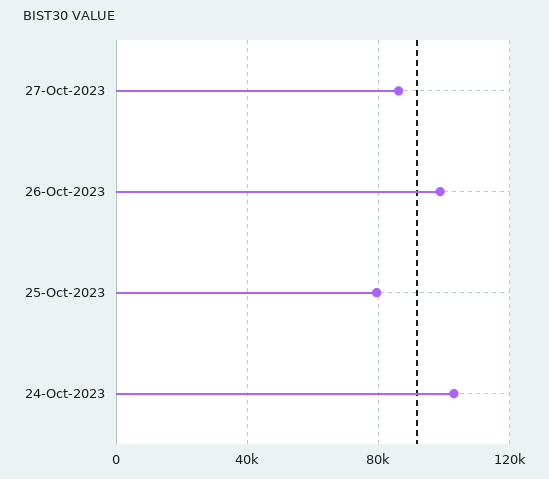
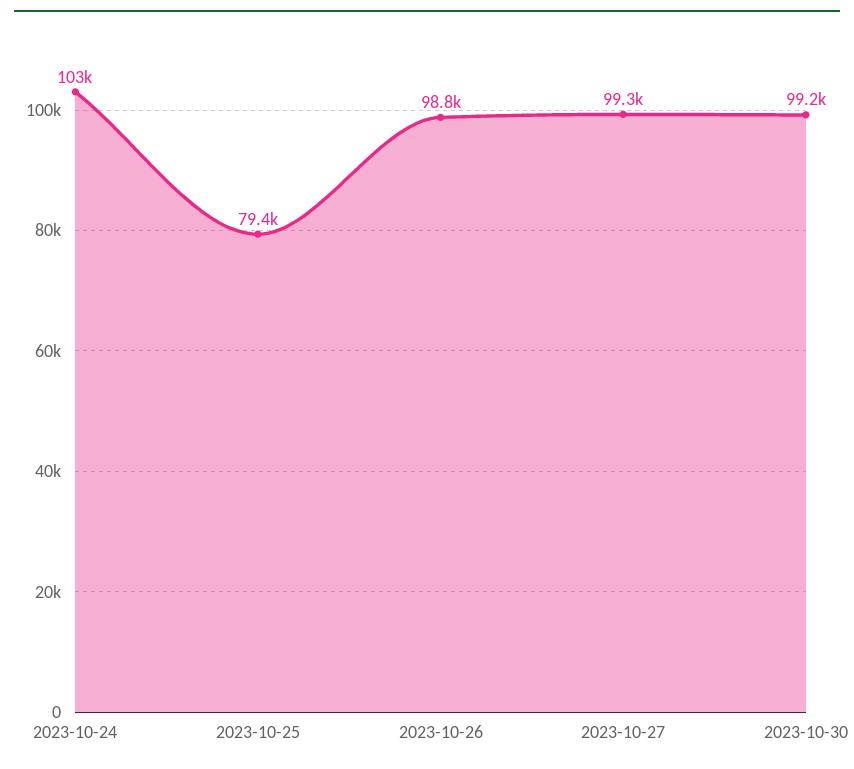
27-Oct-2023: 85000 -> 99300
2023-10-30: none -> 99200

